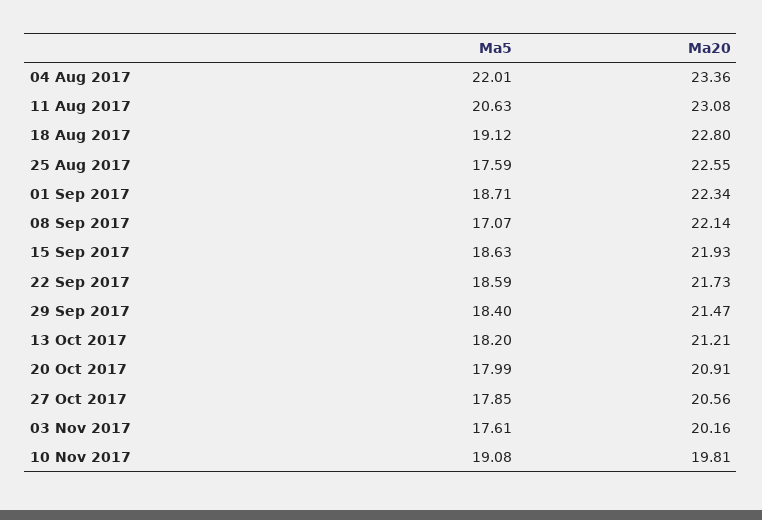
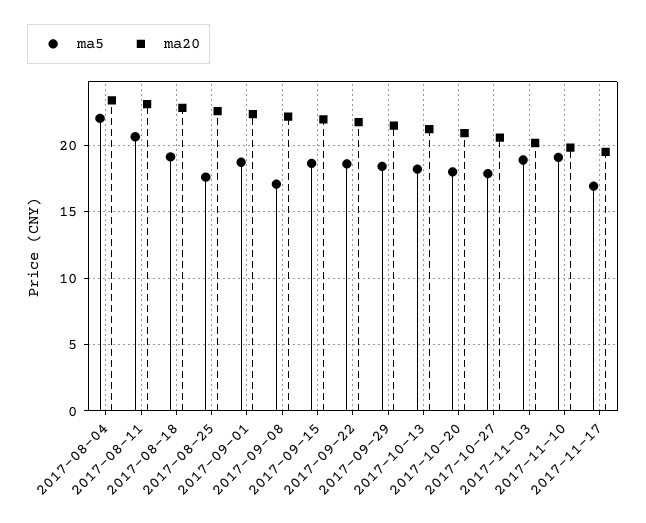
Ma5, 03 Nov 2017: 17.61 -> 19
Ma5, 2017-11-17: none -> 17
Ma20, 2017-11-17: none -> 19.5

